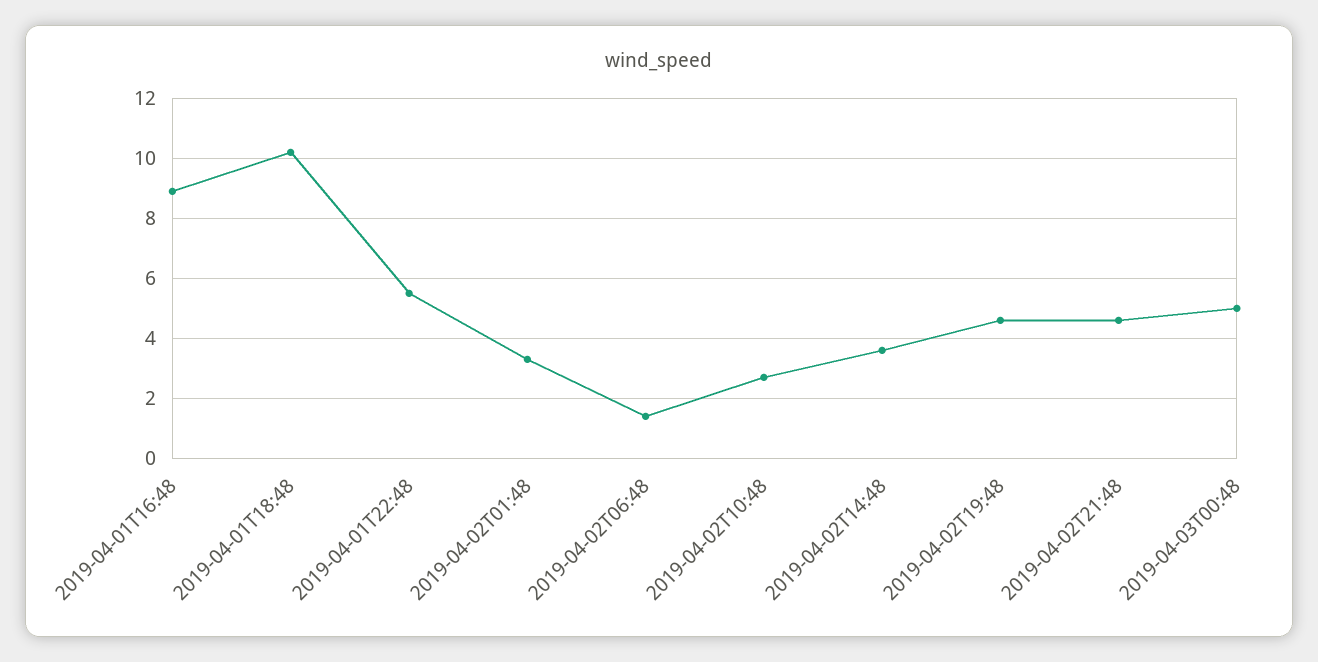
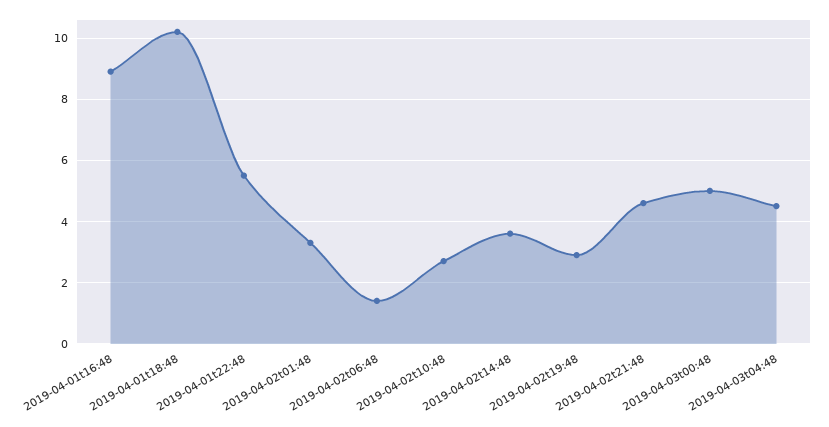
2019-04-02T19:48: 4.5 -> 3
2019-04-03t04:48: none -> 4.5

